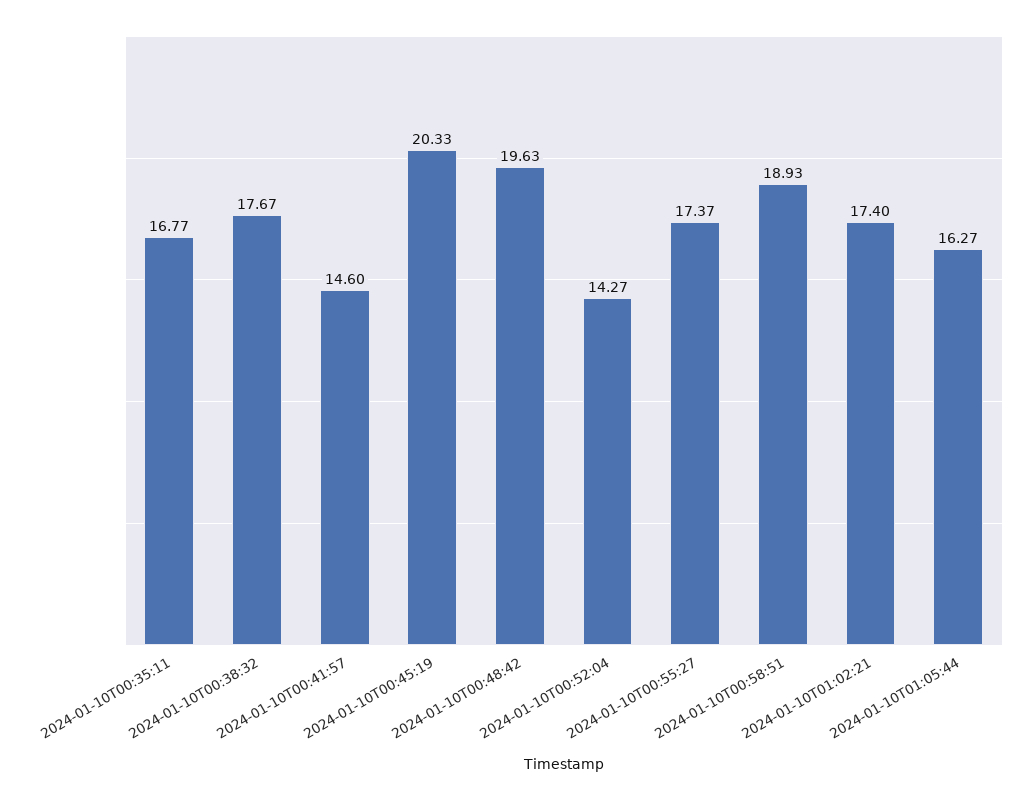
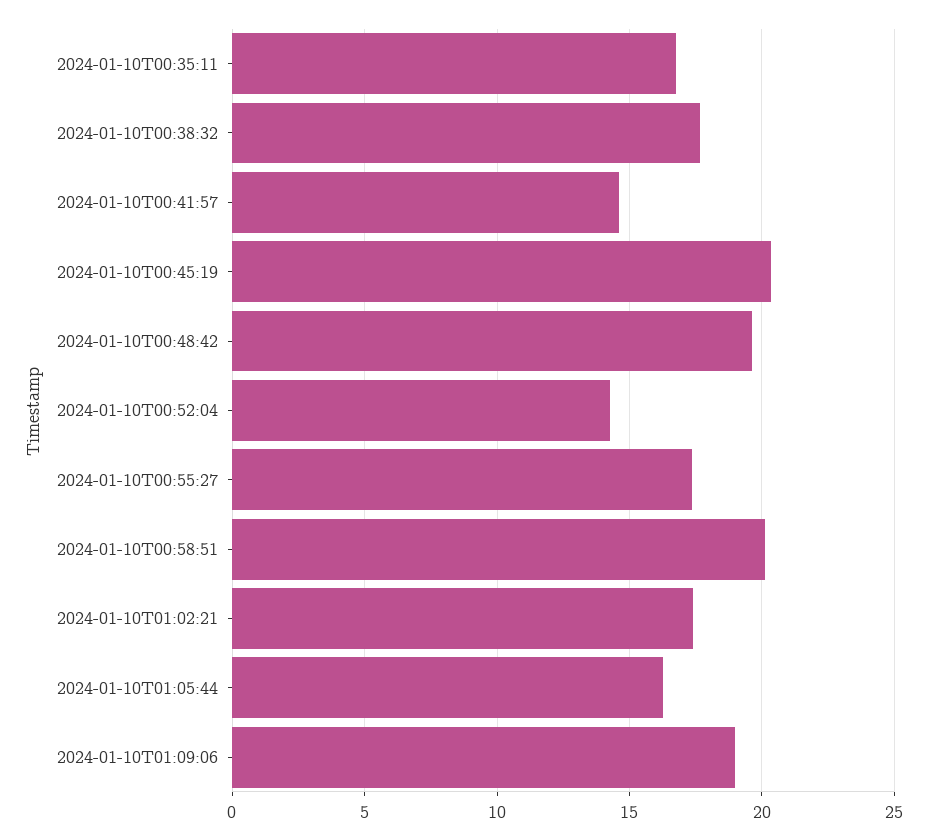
2024-01-10T00:58:51: 18.93 -> 20
2024-01-10T01:09:06: none -> 19

